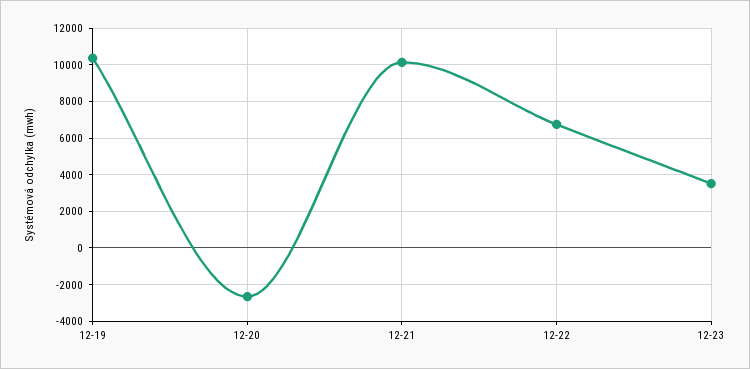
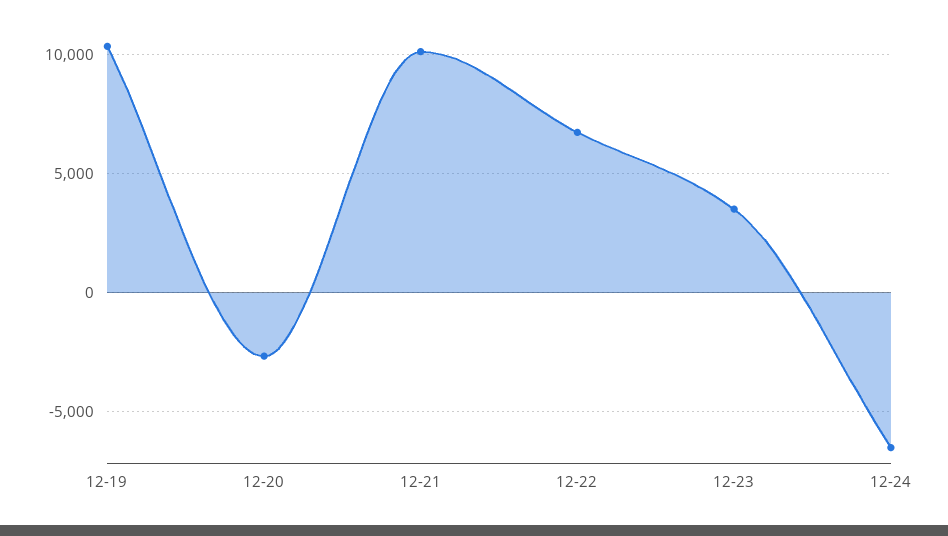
12-24: none -> -6500

